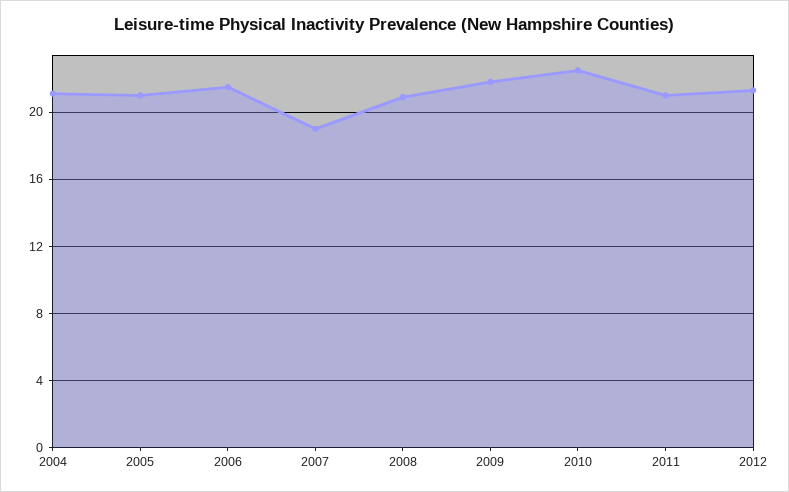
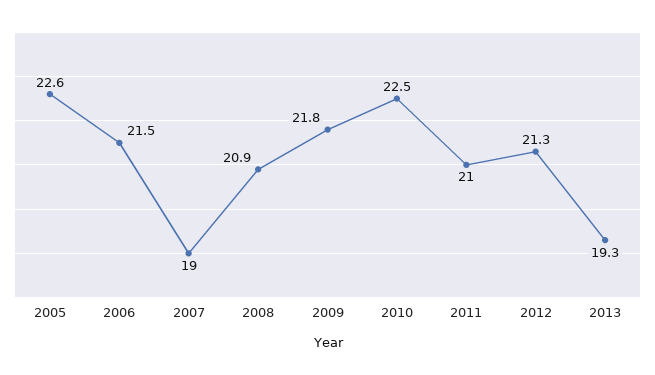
2004: 21 -> none
2005: 21 -> 22.6
2013: none -> 19.3

